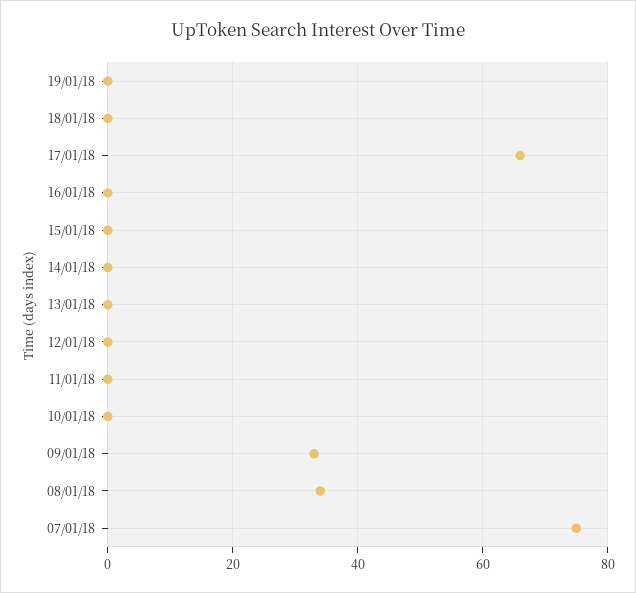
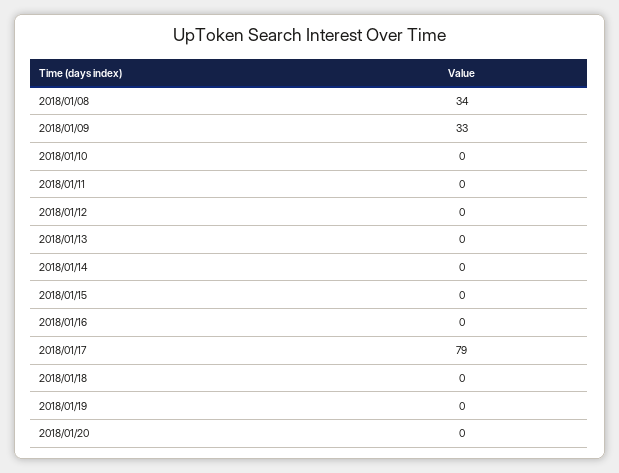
17/01/18: 65 -> 79
07/01/18: 75 -> none
2018/01/20: none -> 0

